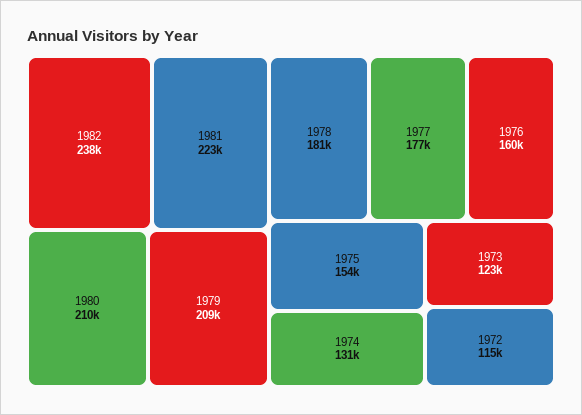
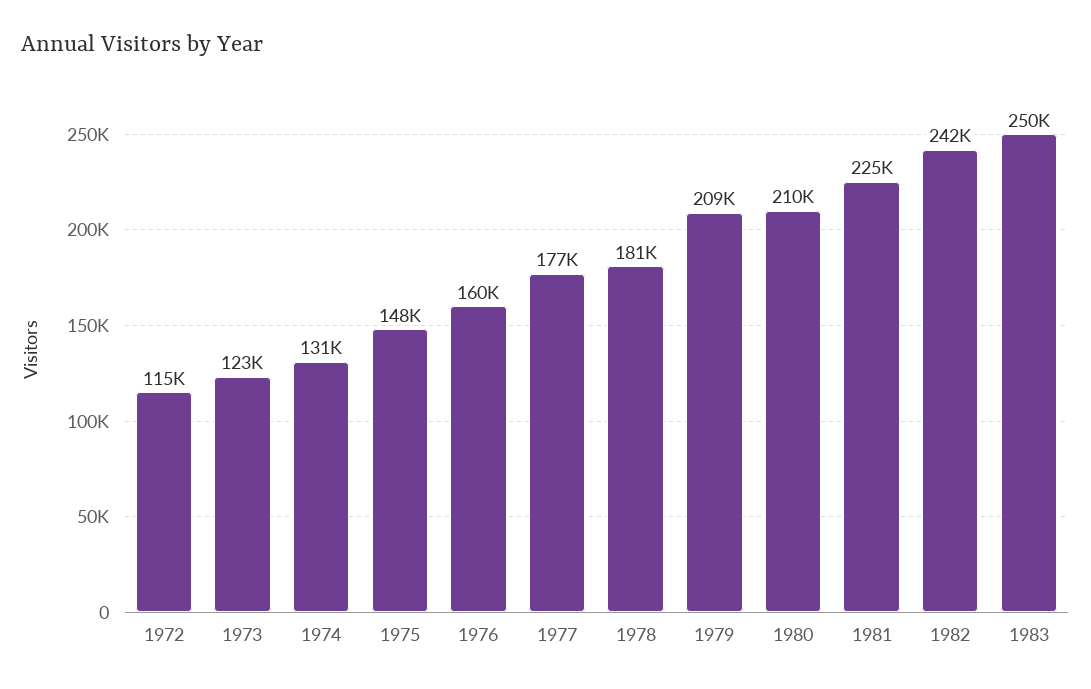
1982: 238000 -> 242000
1981: 223000 -> 225000
1975: 154000 -> 148000
1983: none -> 250000

